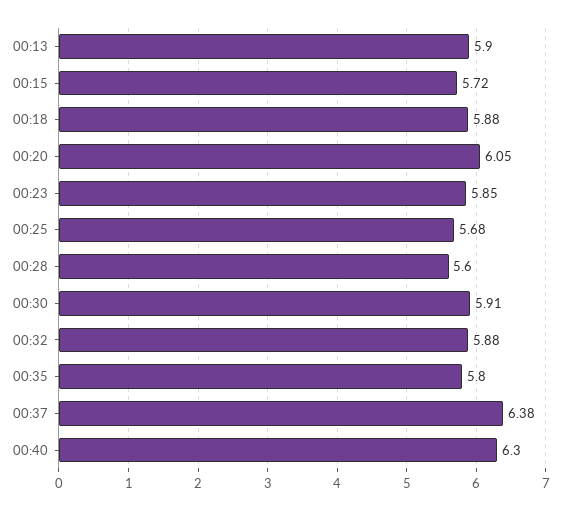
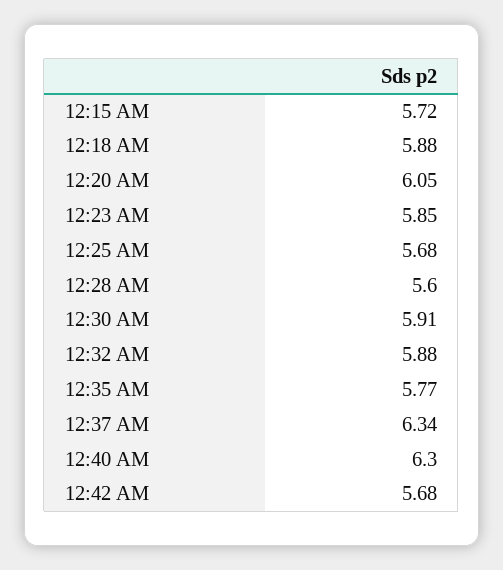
00:13: 5.9 -> none
00:35: 5.8 -> 5.77
00:37: 6.38 -> 6.34
12:42 AM: none -> 5.68

